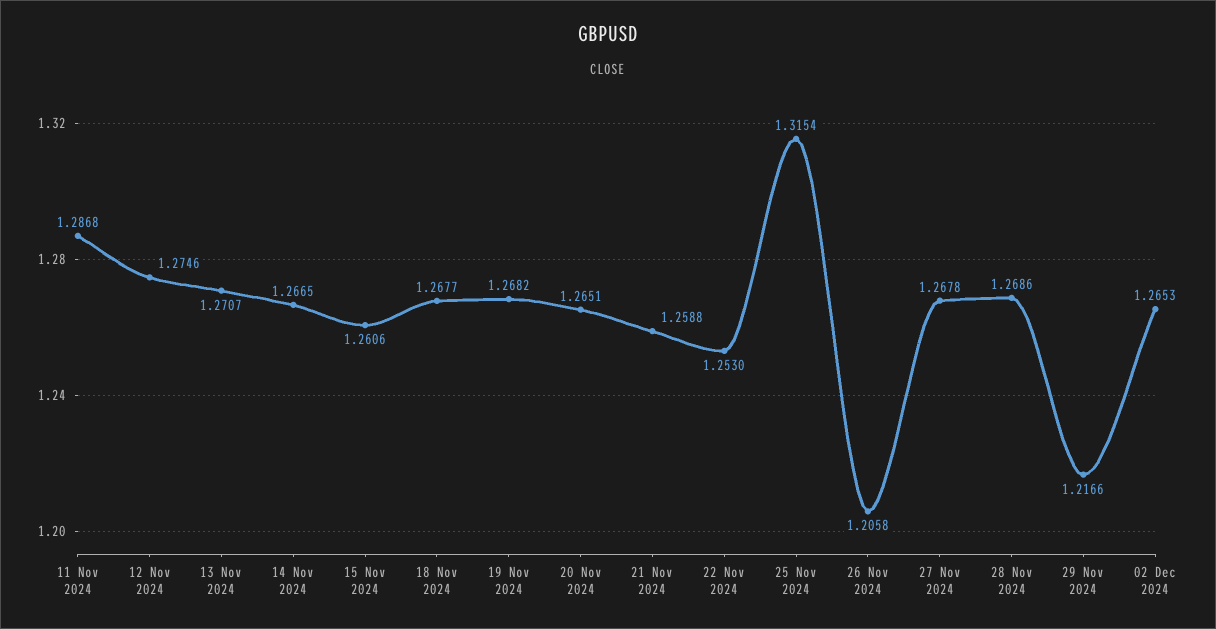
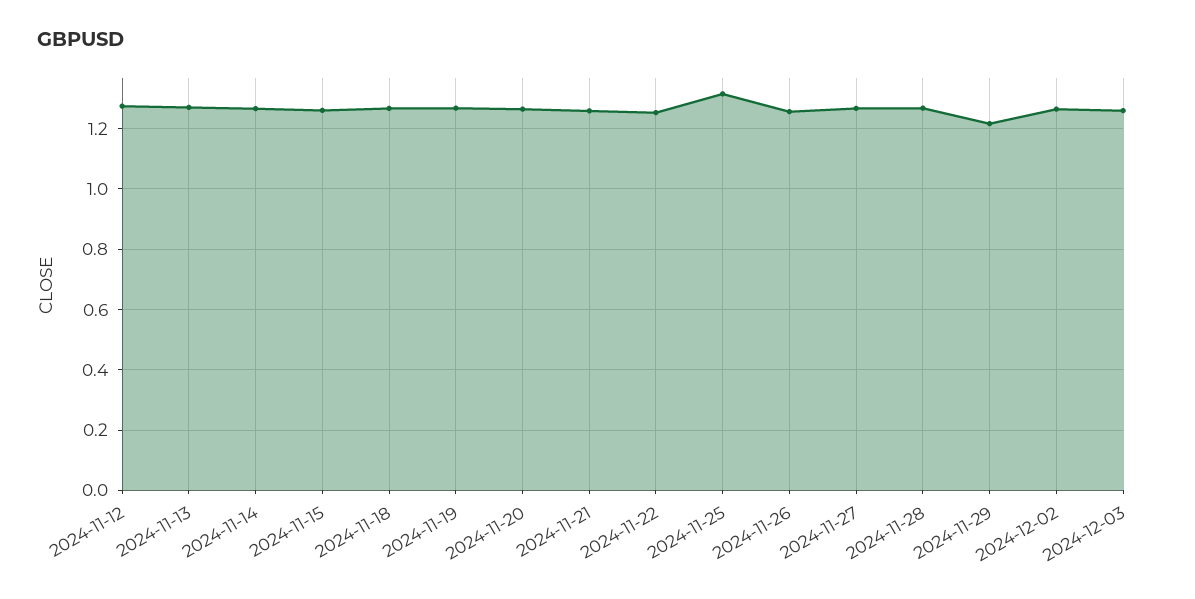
11 Nov 2024: 1.2868 -> none
26 Nov 2024: 1.2058 -> 1.26
2024-12-03: none -> 1.26

